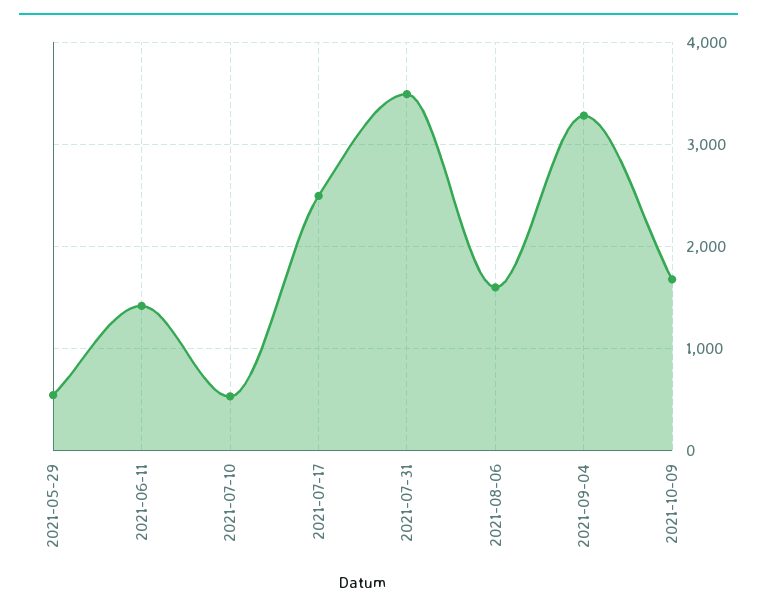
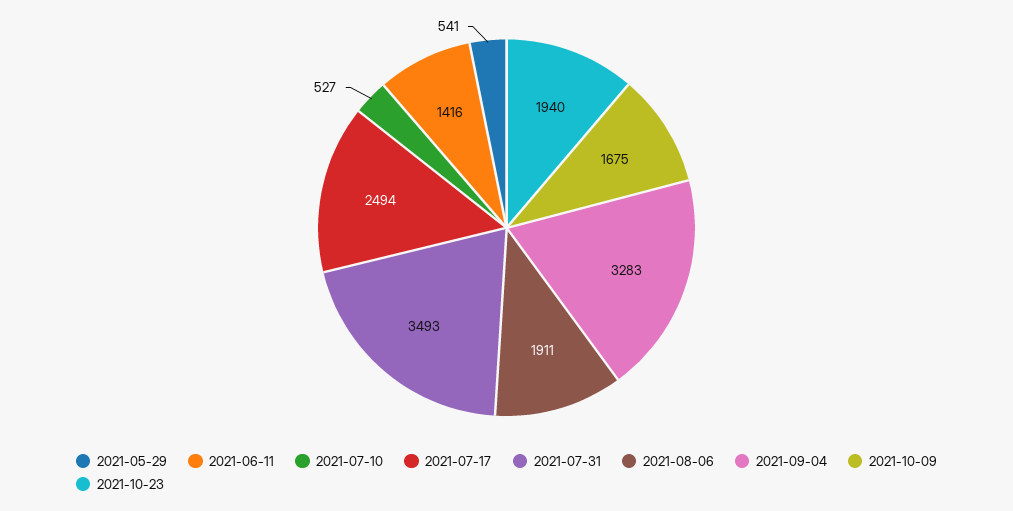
2021-08-06: 1600 -> 1911
2021-10-23: none -> 1940

